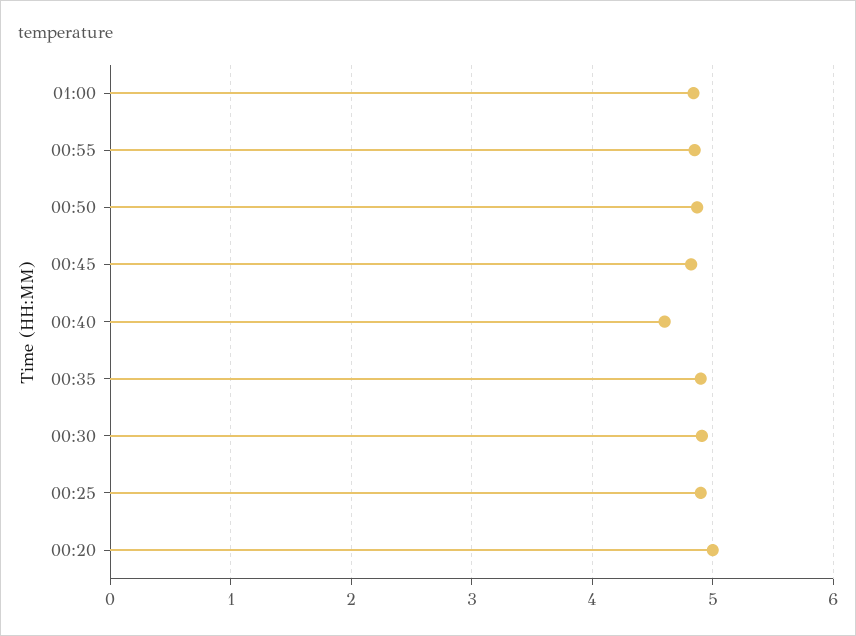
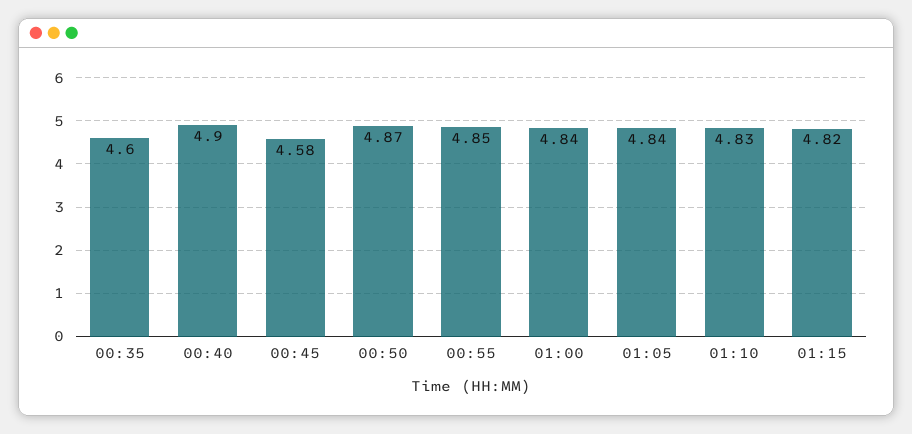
00:45: 4.8 -> 4.58
00:40: 4.6 -> 4.9
00:35: 4.9 -> 4.6
00:30: 4.9 -> none
00:25: 4.9 -> none
00:20: 5 -> none
01:05: none -> 4.84
01:10: none -> 4.83
01:15: none -> 4.82

